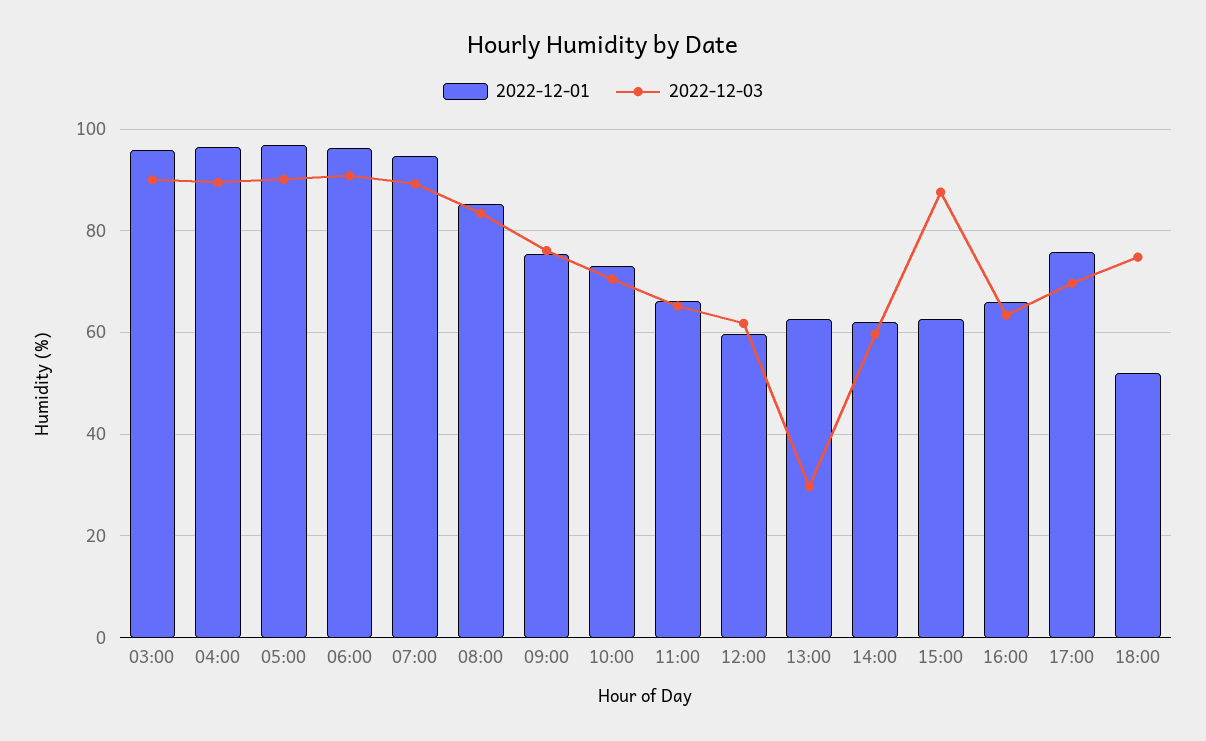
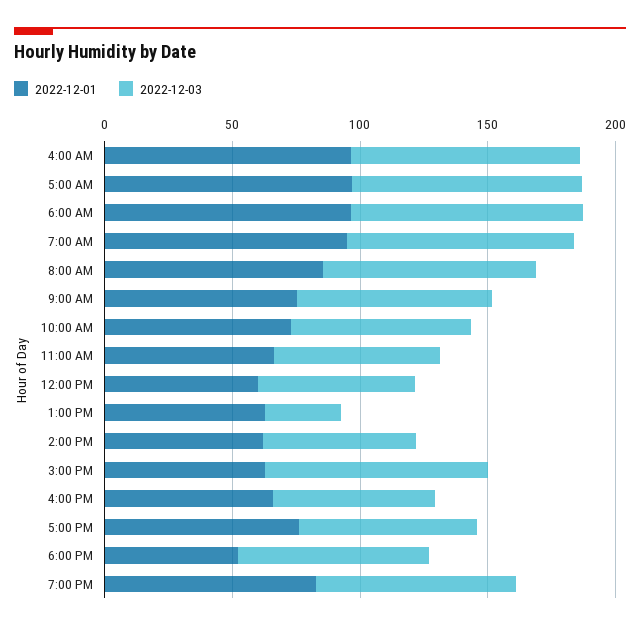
2022-12-01, 03:00: 96 -> none
2022-12-03, 03:00: 90 -> none
2022-12-01, 7:00 PM: none -> 80
2022-12-03, 7:00 PM: none -> 80

